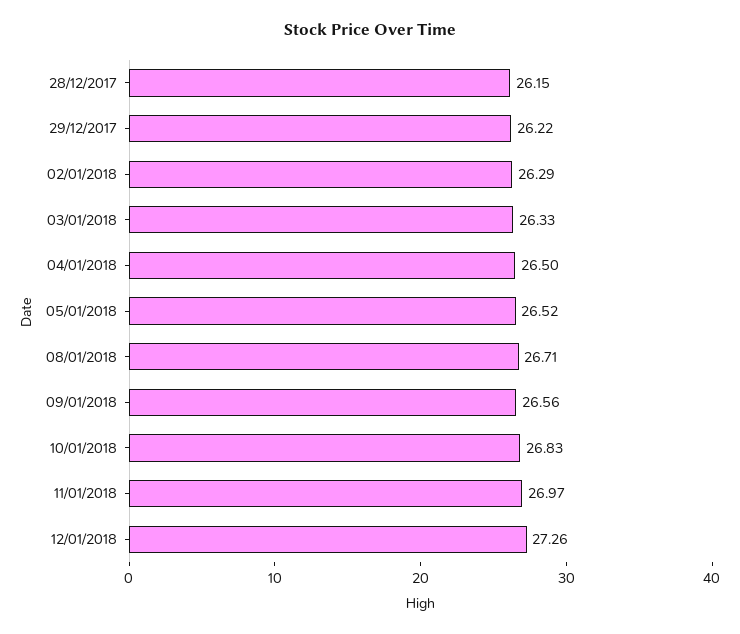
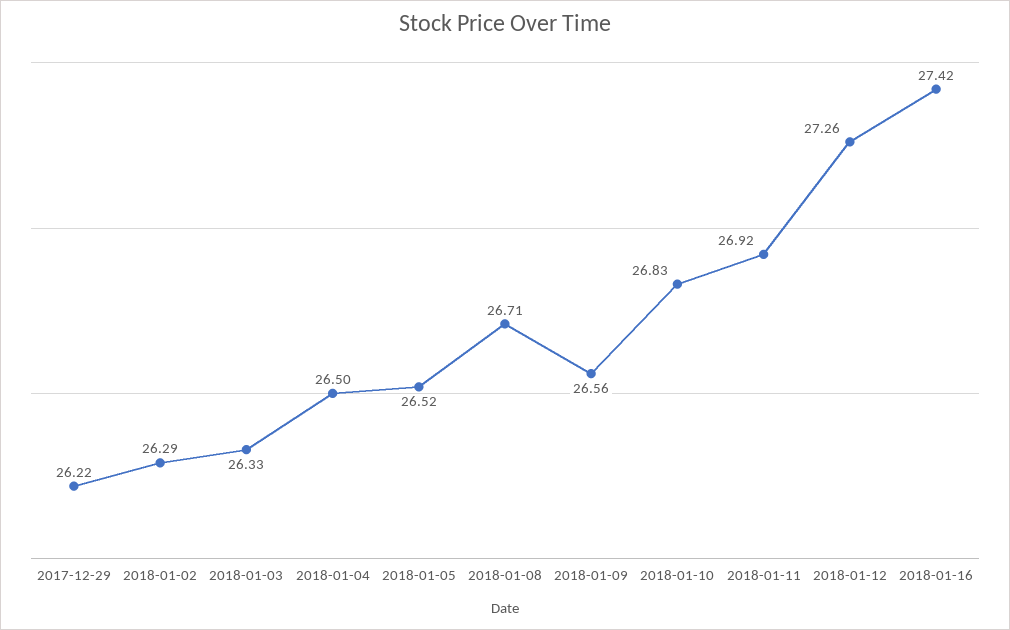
28/12/2017: 26.15 -> none
11/01/2018: 26.97 -> 26.92
2018-01-16: none -> 27.42

